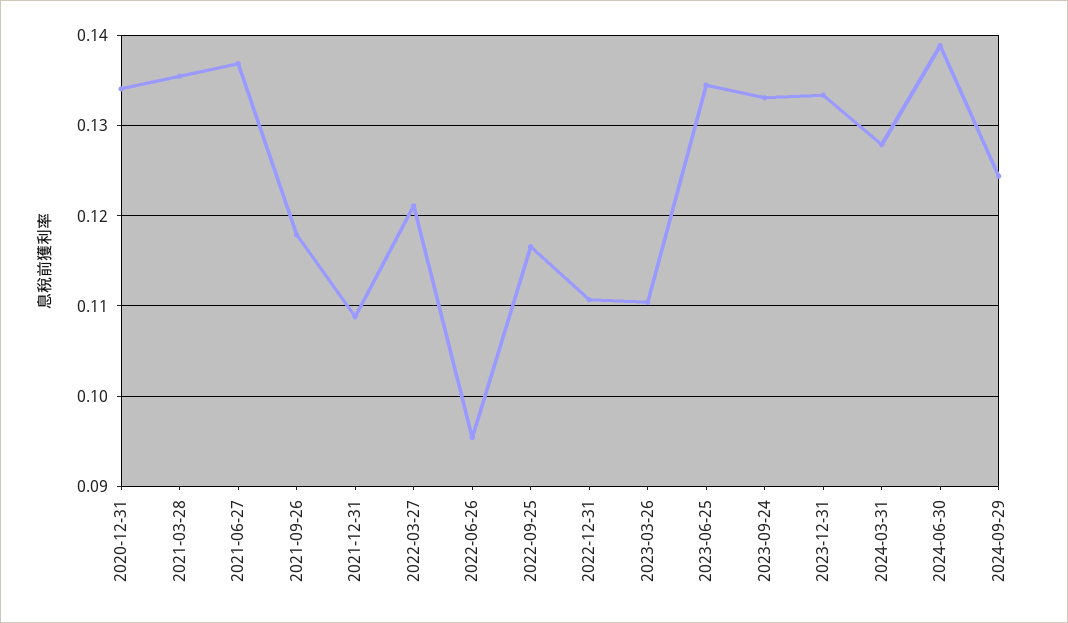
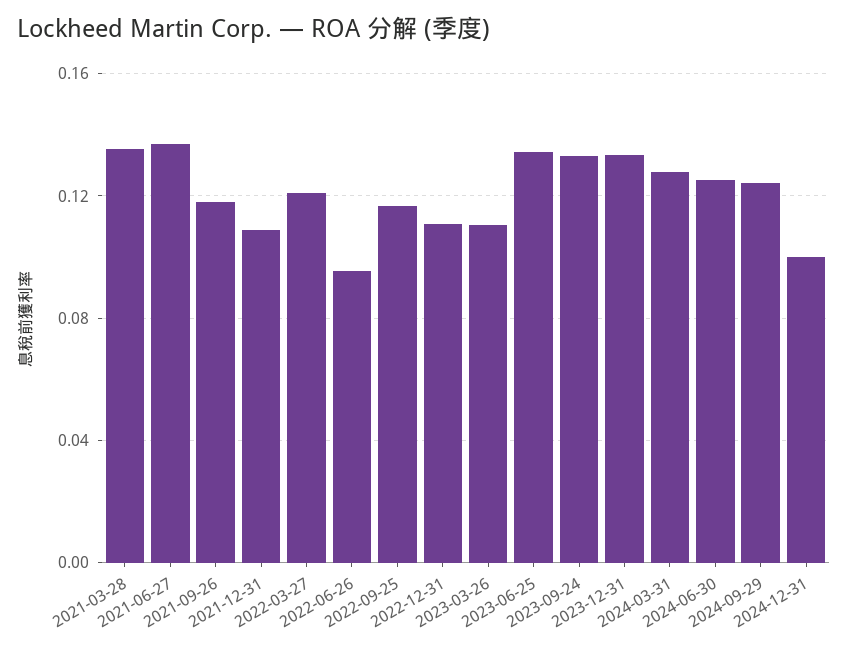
2020-12-31: 0.134 -> none
2024-06-30: 0.139 -> 0.125
2024-12-31: none -> 0.1

